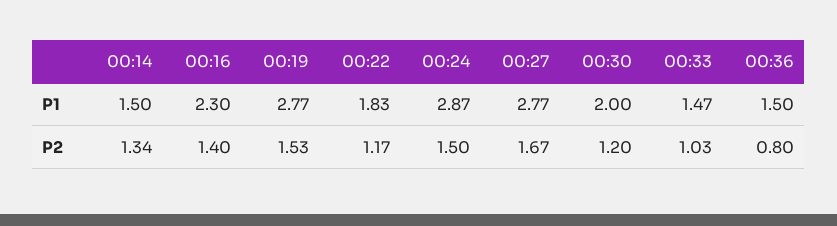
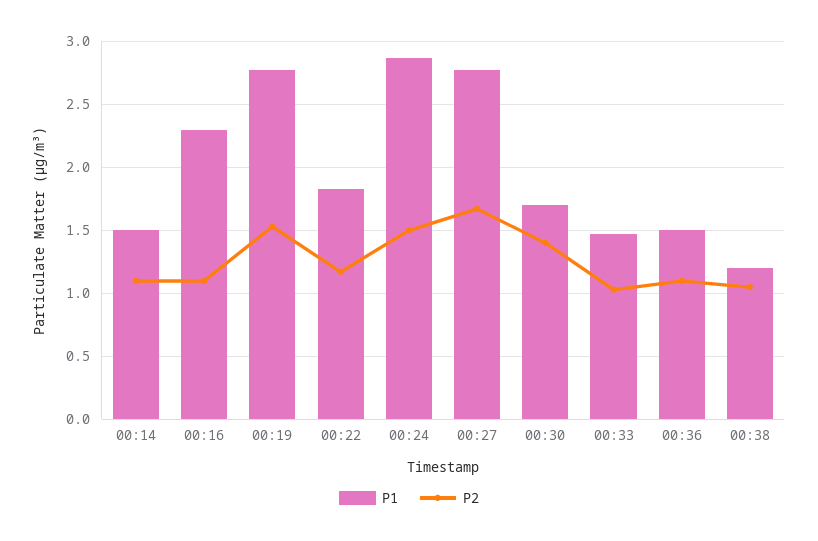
P1, 00:30: 2 -> 1.7
P2, 00:14: 1.34 -> 1.1
P2, 00:16: 1.4 -> 1.1
P2, 00:30: 1.2 -> 1.4
P2, 00:36: 0.8 -> 1.1
P1, 00:38: none -> 1.2
P2, 00:38: none -> 1.05

